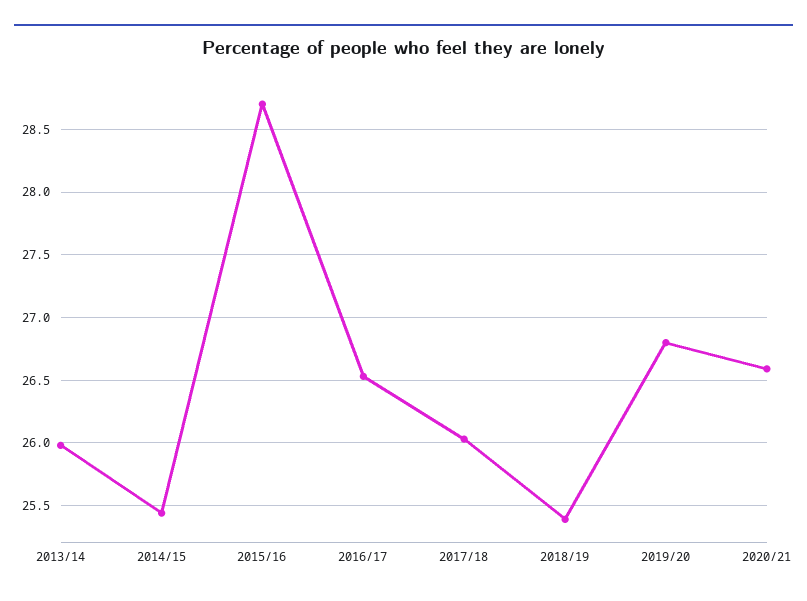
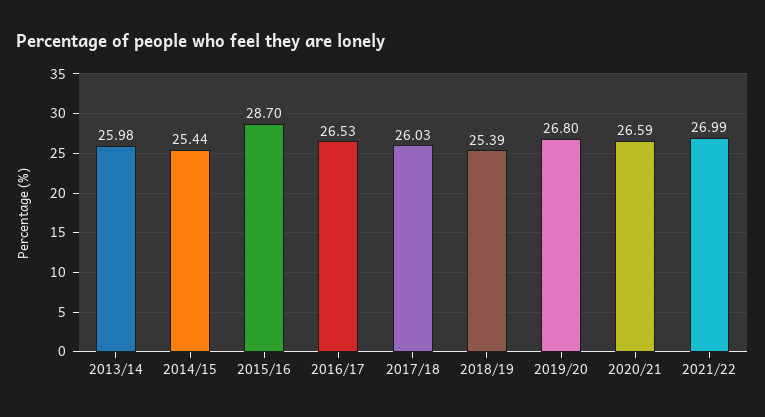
2021/22: none -> 26.99

